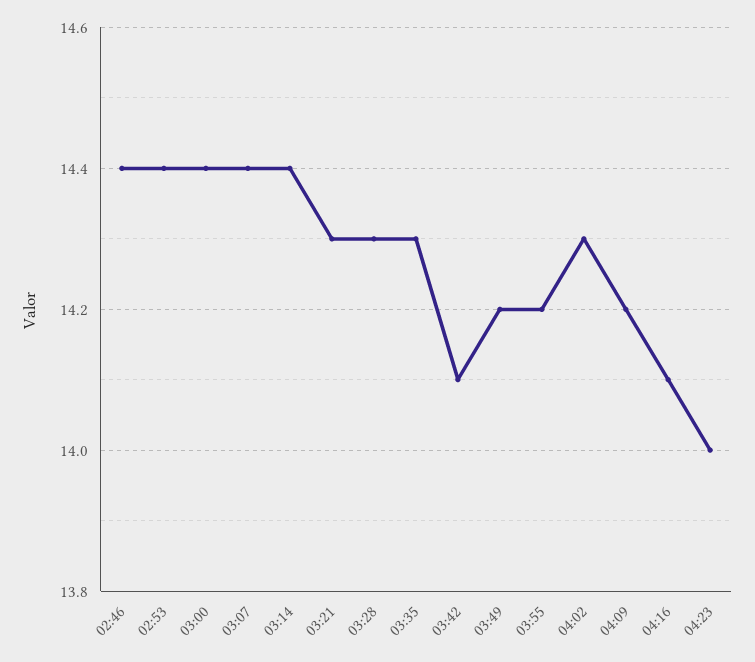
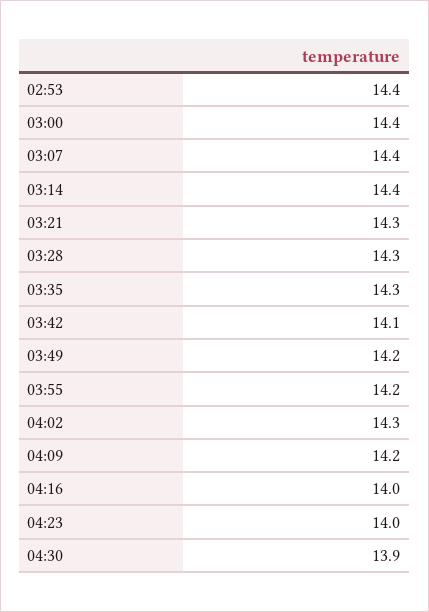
02:46: 14.4 -> none
04:16: 14.1 -> 14
04:30: none -> 13.9

